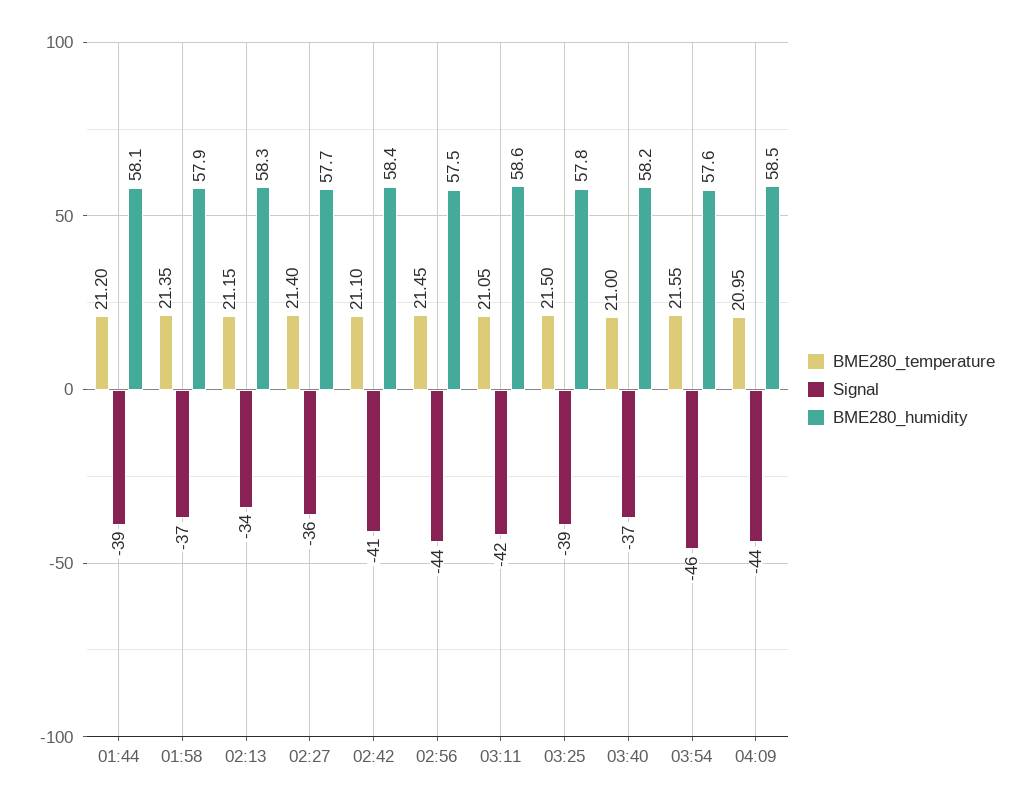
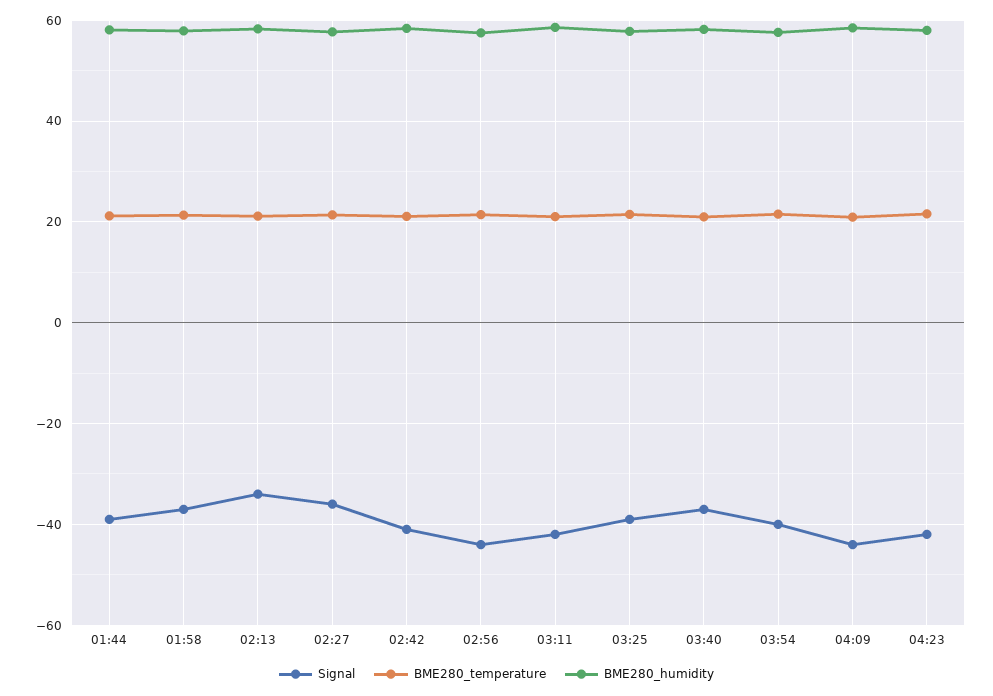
Signal, 03:54: -46 -> -40
Signal, 04:23: none -> -42
BME280_temperature, 04:23: none -> 22
BME280_humidity, 04:23: none -> 58

